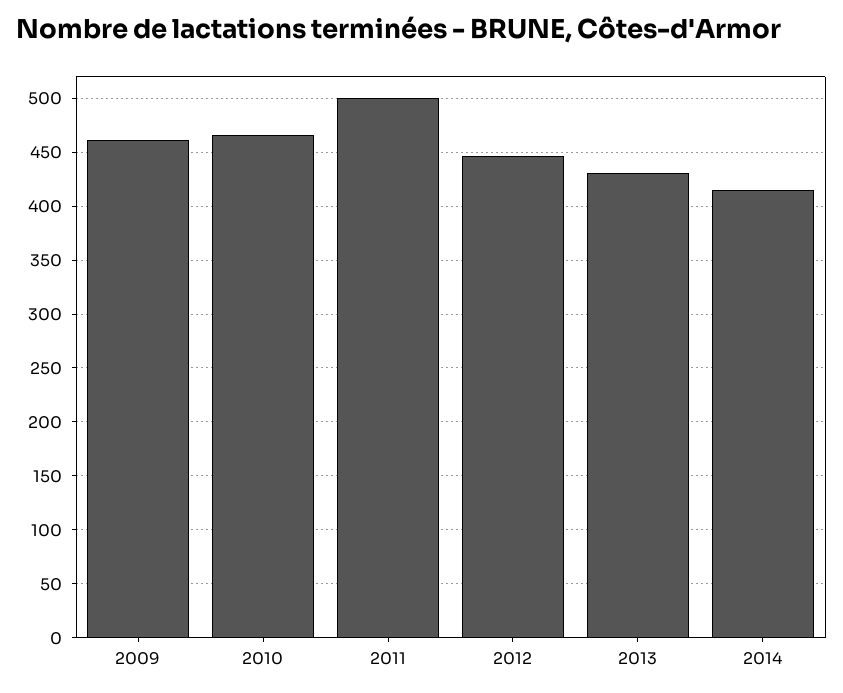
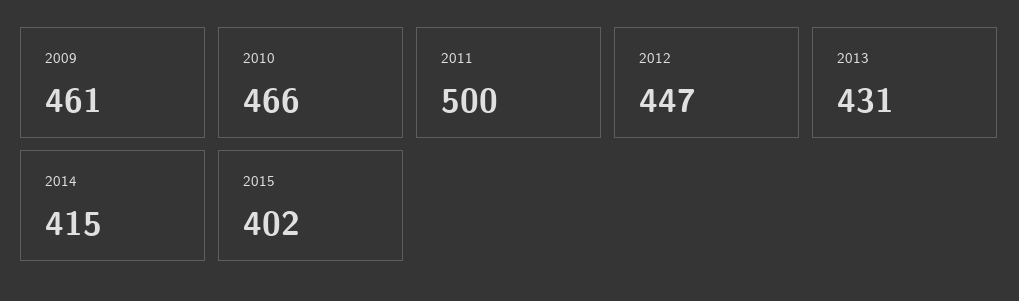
2015: none -> 402

